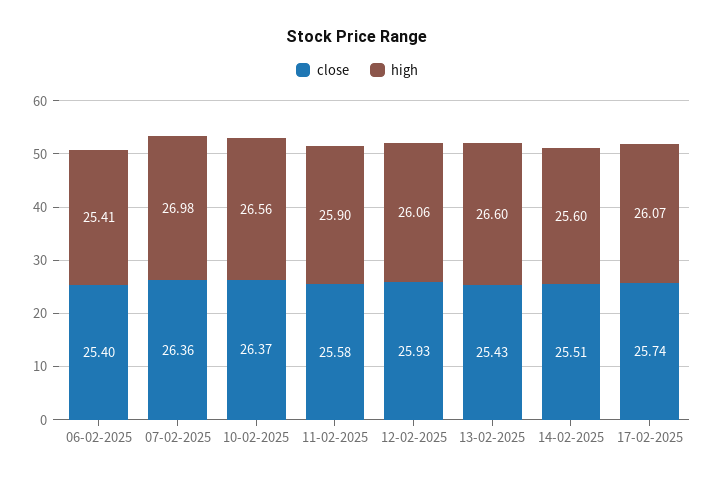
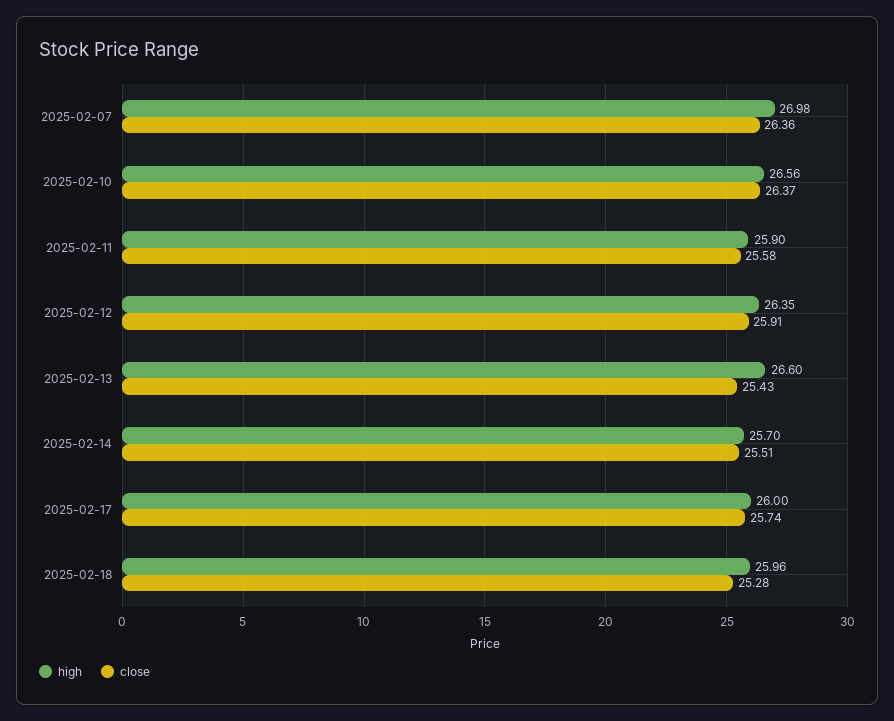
close, 06-02-2025: 25.4 -> none
high, 06-02-2025: 25.41 -> none
close, 12-02-2025: 25.93 -> 25.91
high, 12-02-2025: 26.06 -> 26.35
high, 14-02-2025: 25.6 -> 25.7
high, 17-02-2025: 26.07 -> 26
high, 2025-02-18: none -> 25.96
close, 2025-02-18: none -> 25.28

